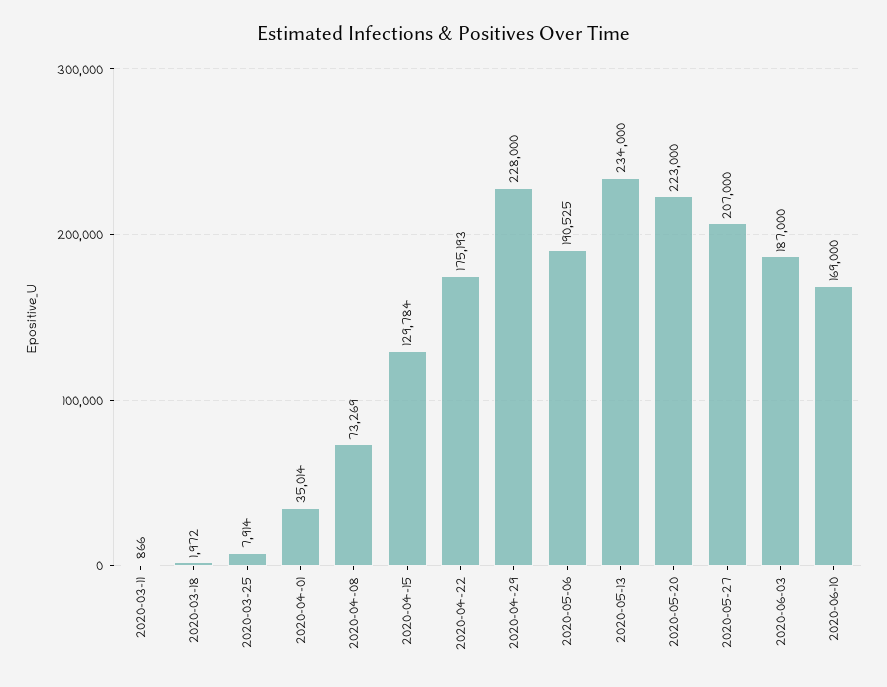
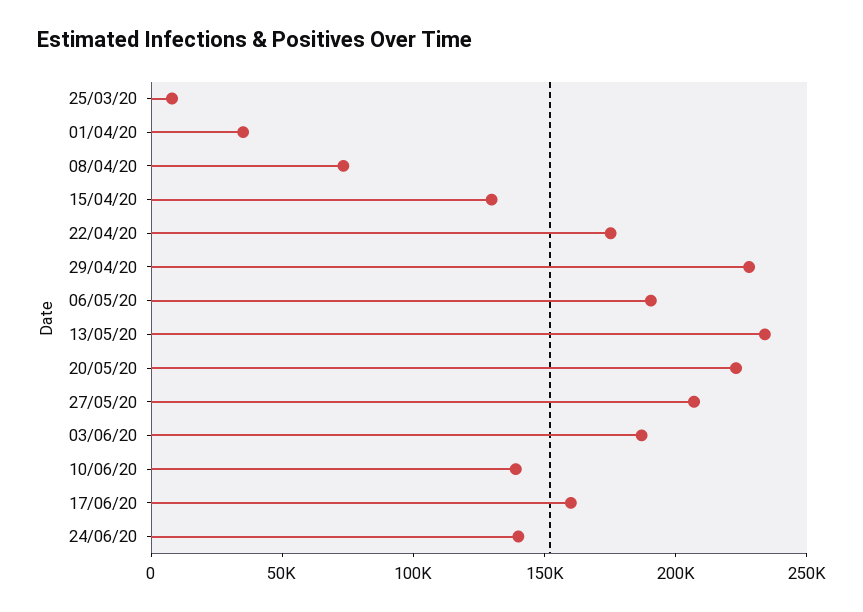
2020-03-11: 866 -> none
2020-03-18: 1972 -> none
2020-06-10: 169000 -> 140000
17/06/20: none -> 160000
24/06/20: none -> 140000

